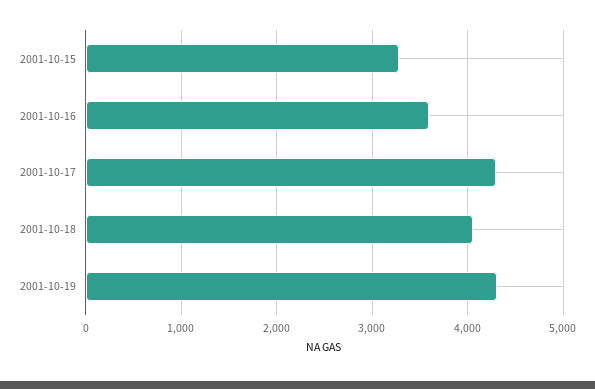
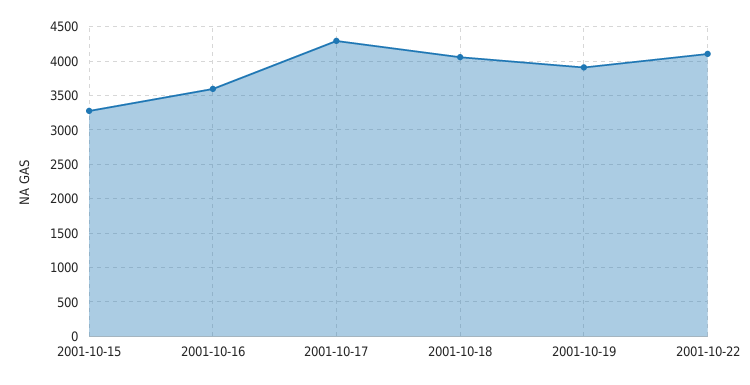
2001-10-19: 4300 -> 3900
2001-10-22: none -> 4100

